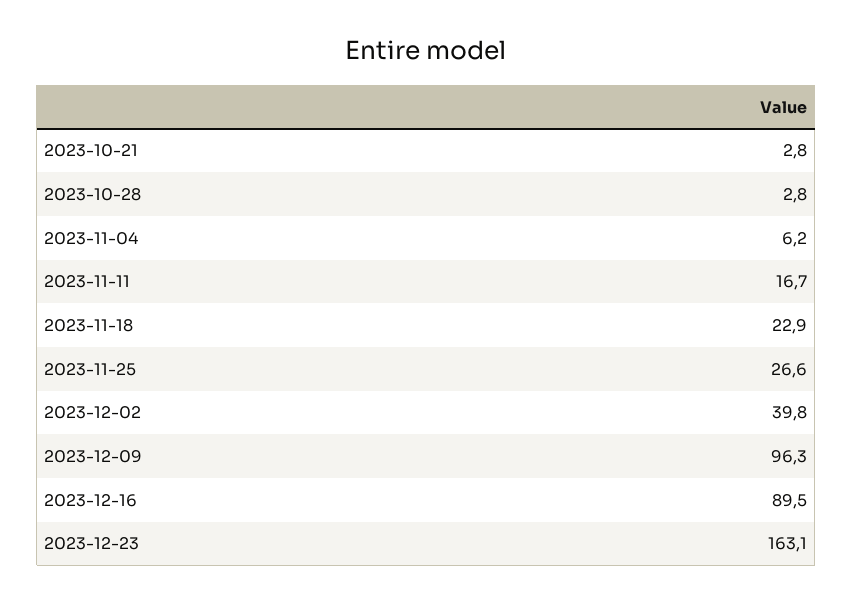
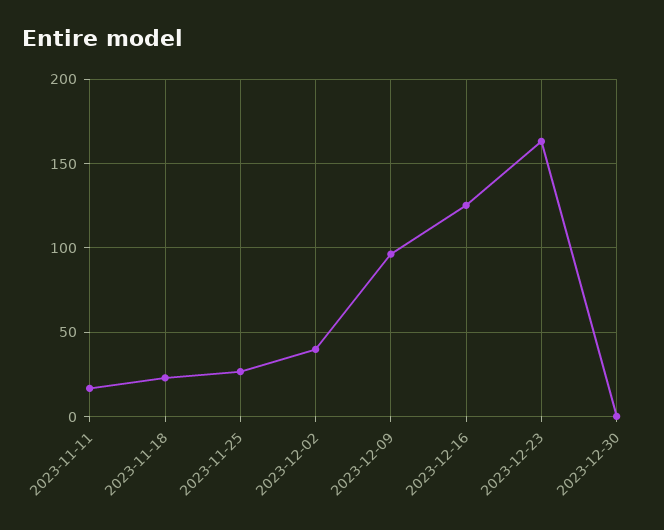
2023-10-21: 2.8 -> none
2023-10-28: 2.8 -> none
2023-11-04: 6.2 -> none
2023-12-16: 89.5 -> 125
2023-12-30: none -> 0

